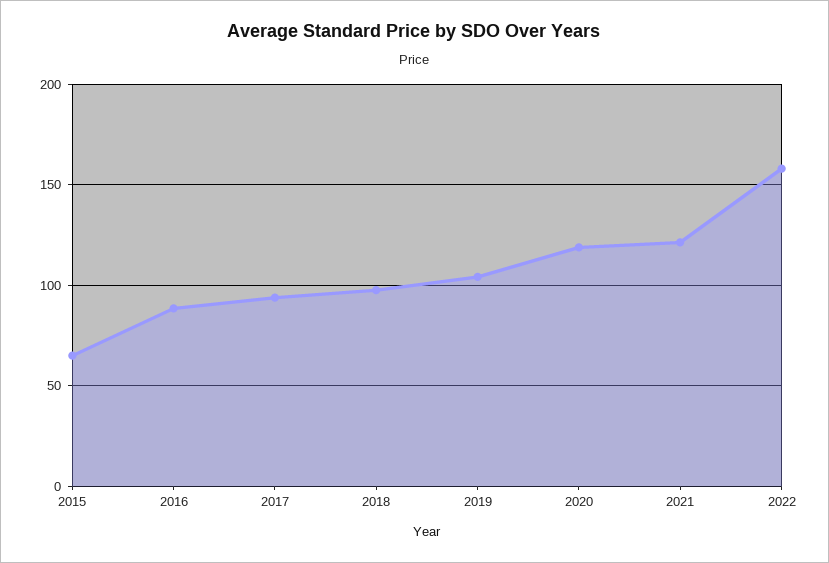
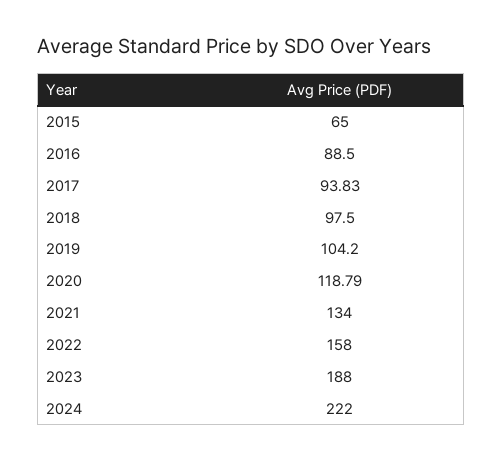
2021: 120 -> 134
2023: none -> 188
2024: none -> 222

